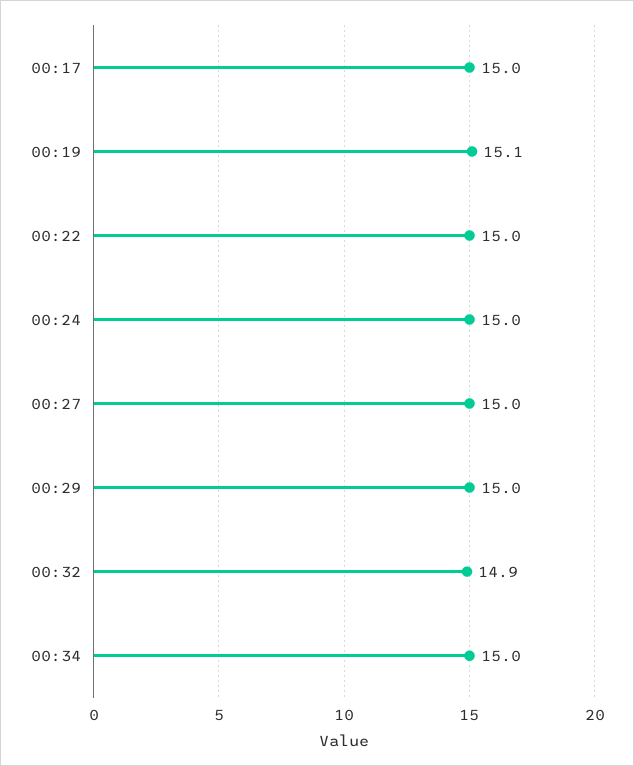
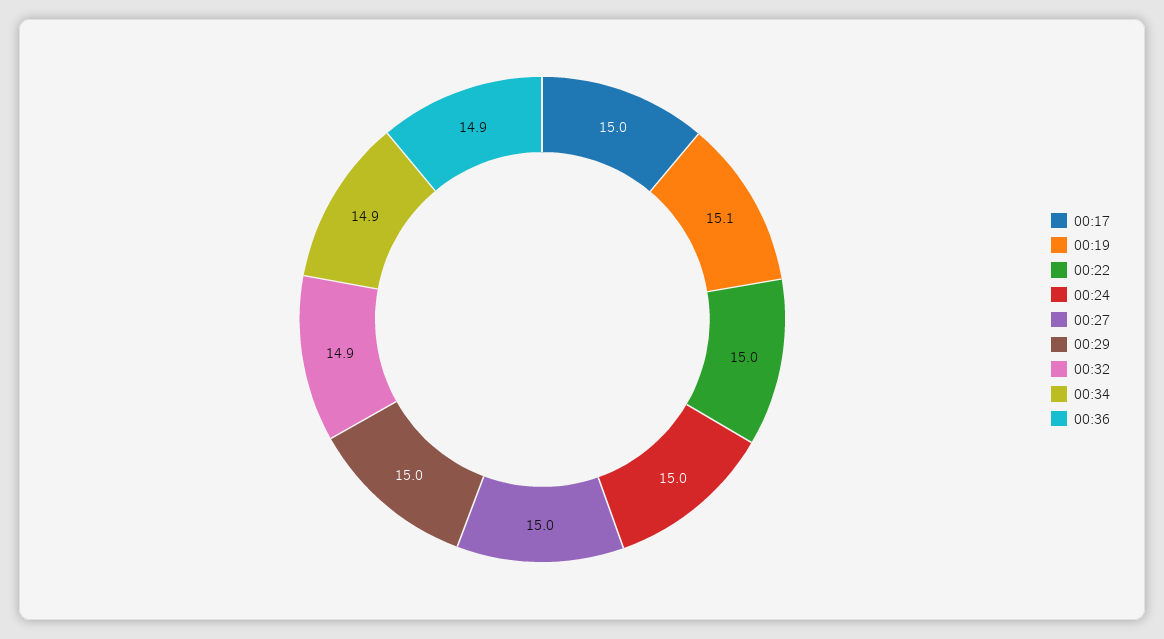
00:34: 15 -> 14.9
00:36: none -> 14.9

